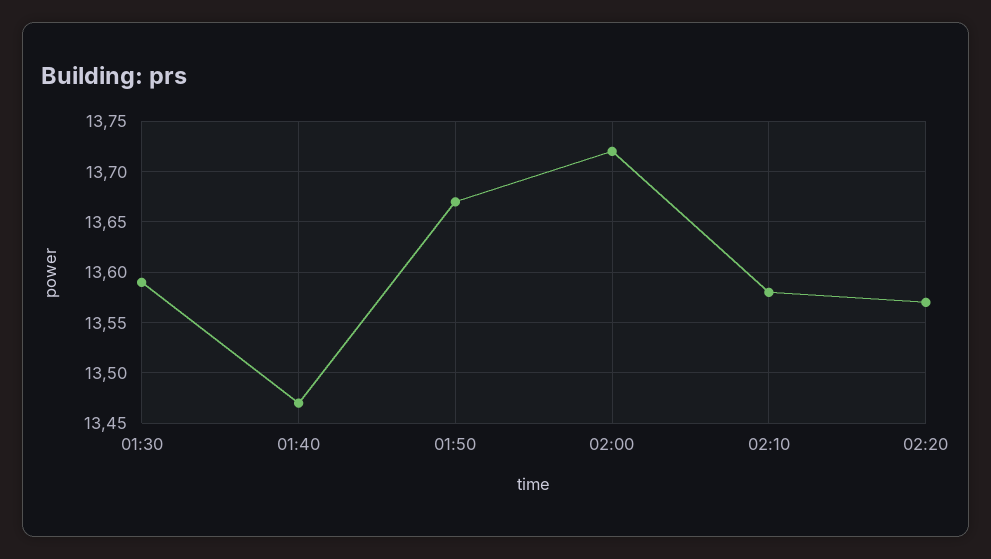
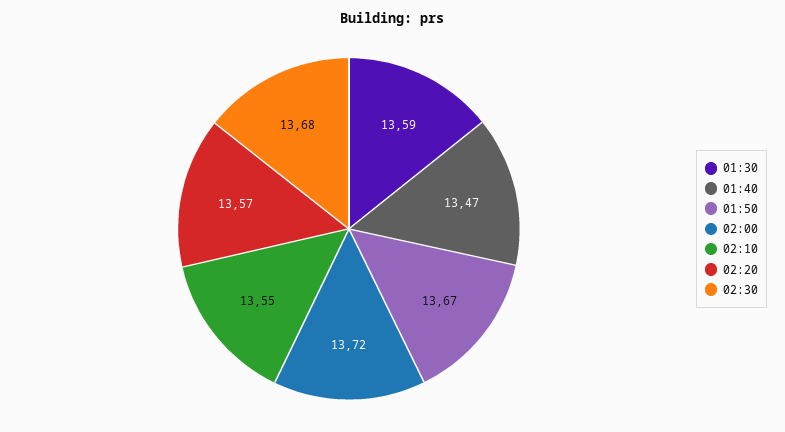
02:10: 13.58 -> 13.55
02:30: none -> 13.68

